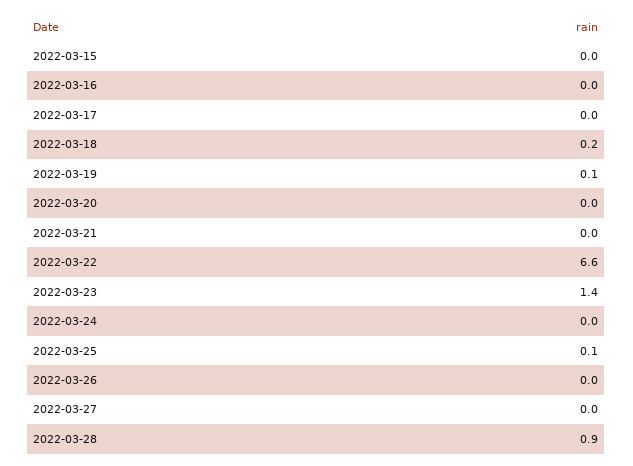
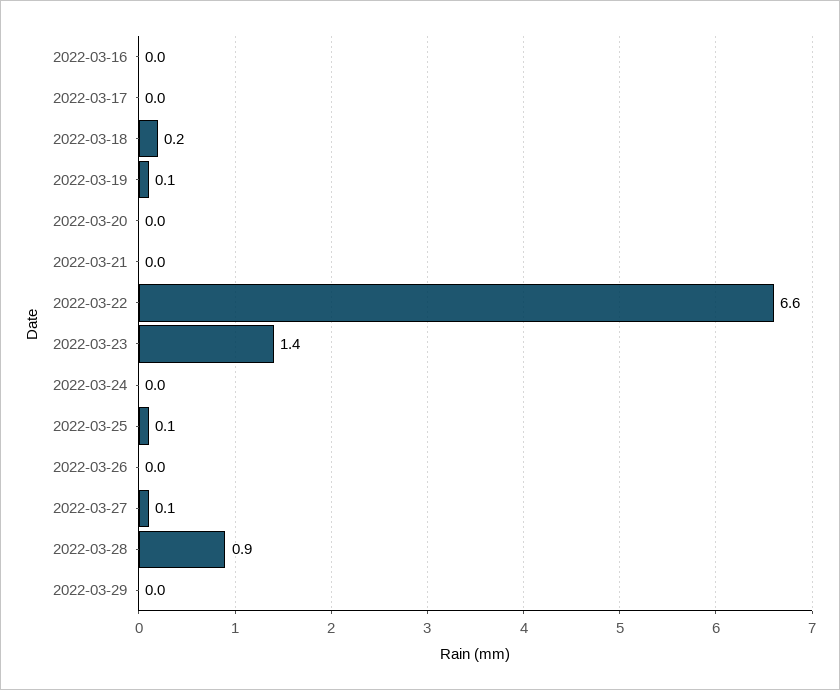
2022-03-15: 0 -> none
2022-03-27: 0 -> 0.1
2022-03-29: none -> 0

